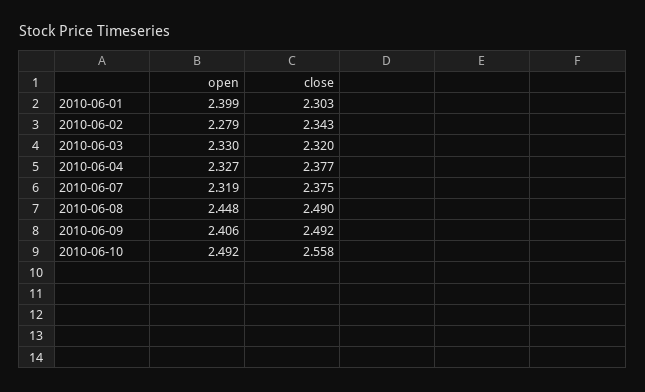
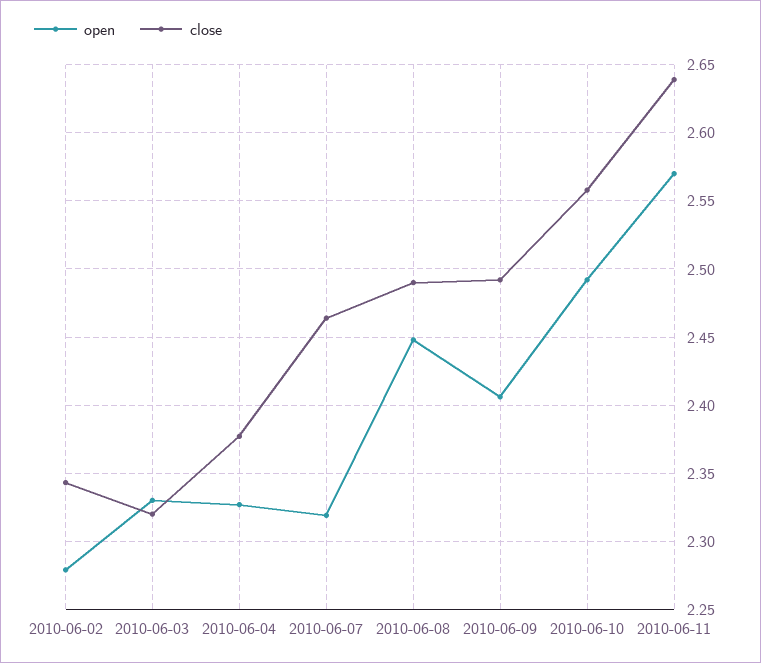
open, 2010-06-01: 2.399 -> none
close, 2010-06-01: 2.303 -> none
close, 2010-06-07: 2.375 -> 2.465
open, 2010-06-11: none -> 2.57
close, 2010-06-11: none -> 2.64

